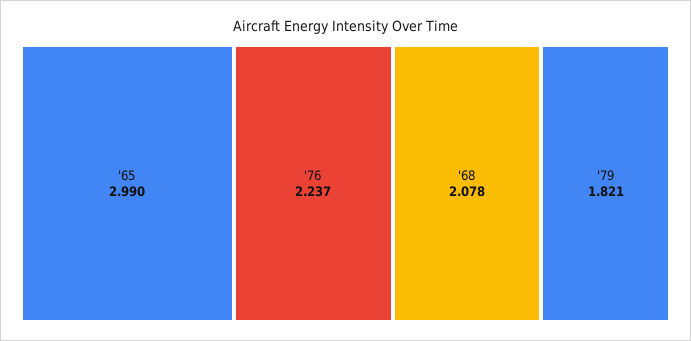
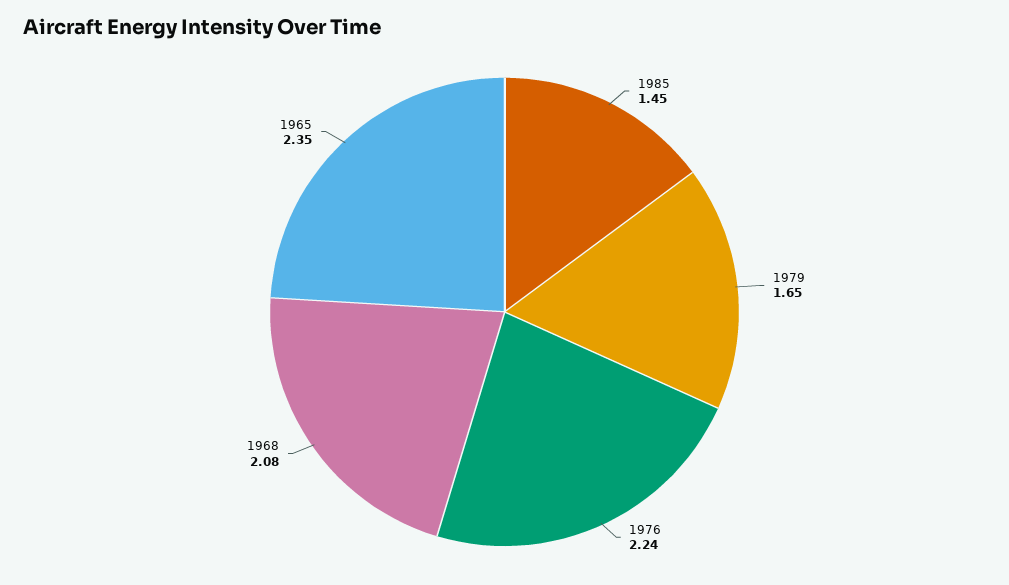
'65: 2.99 -> 2.35
'79: 1.821 -> 1.65
1985: none -> 1.45

